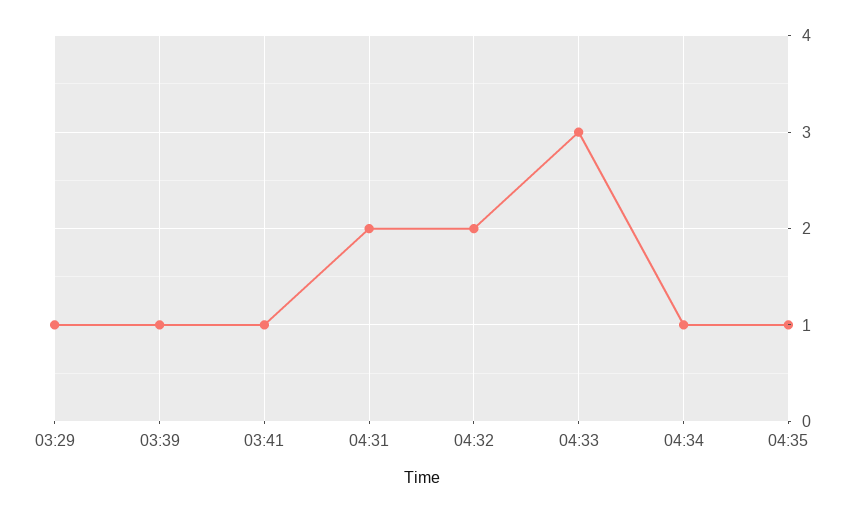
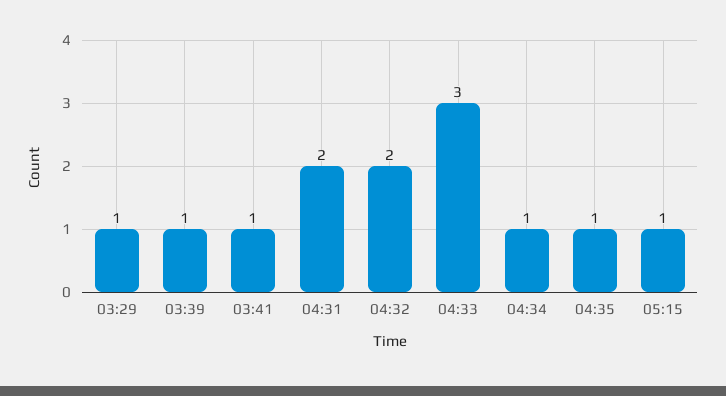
05:15: none -> 1

